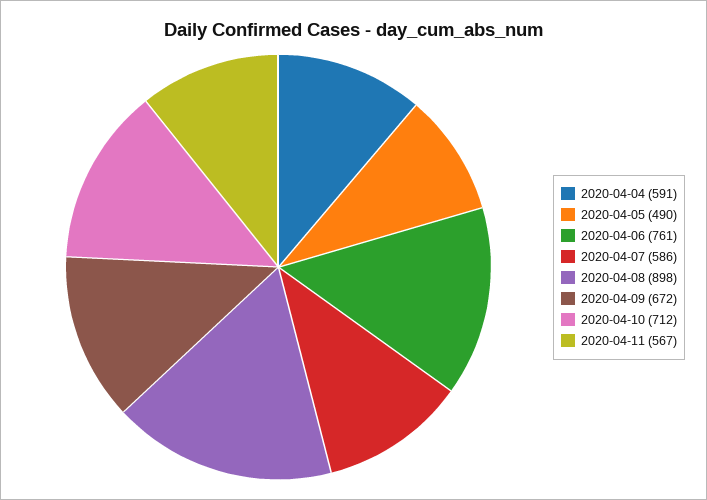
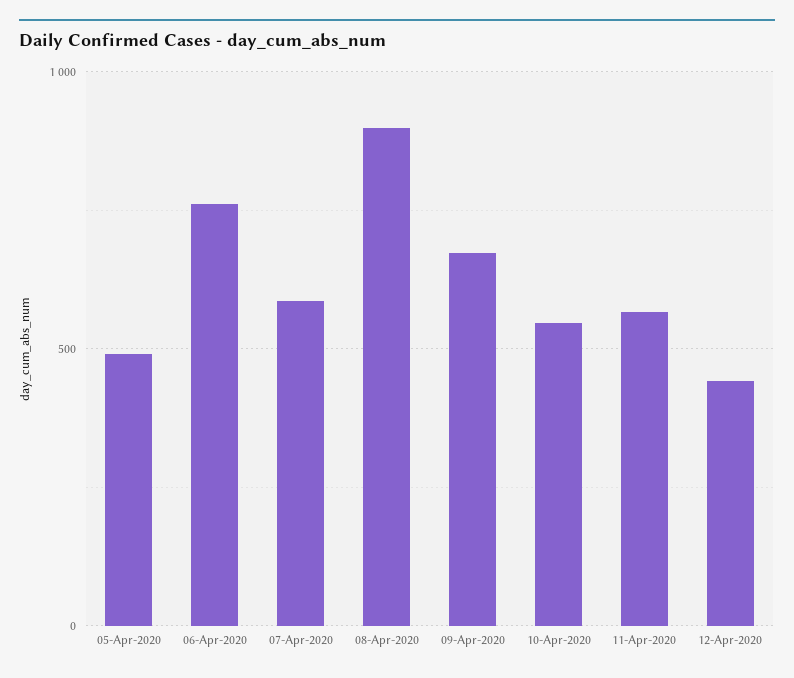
2020-04-04: 591 -> none
2020-04-10: 712 -> 550
12-Apr-2020: none -> 450

